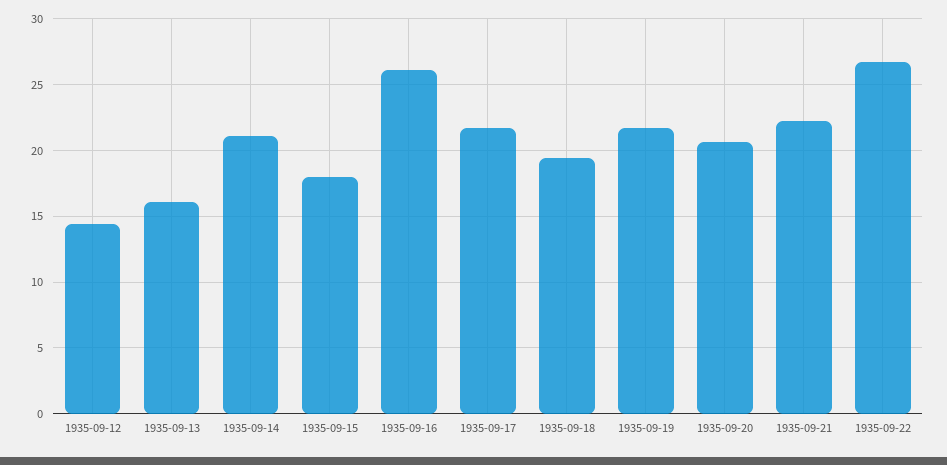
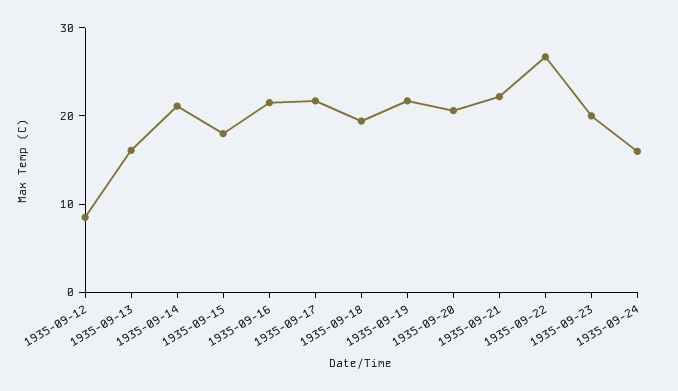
1935-09-12: 14.5 -> 8
1935-09-16: 26 -> 22
1935-09-23: none -> 20
1935-09-24: none -> 16

